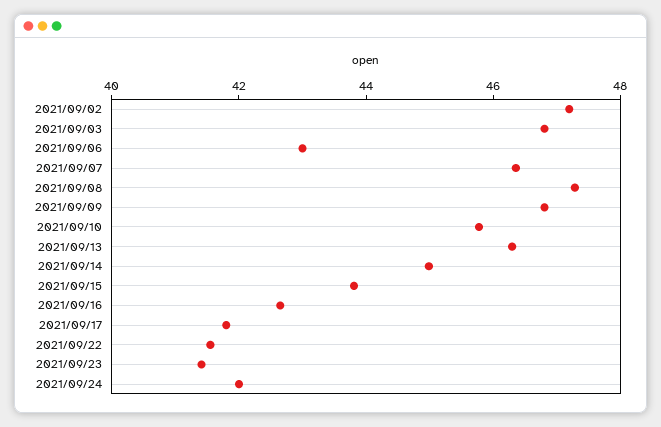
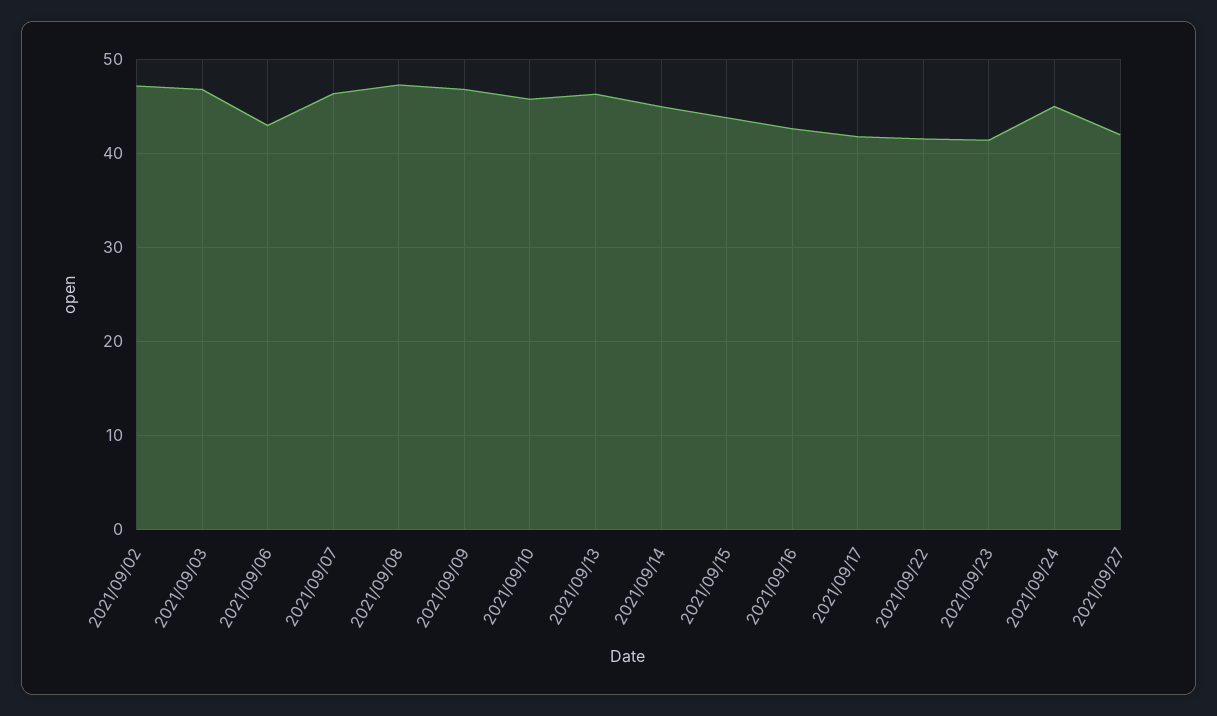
2021/09/24: 42 -> 45
2021/09/27: none -> 42

